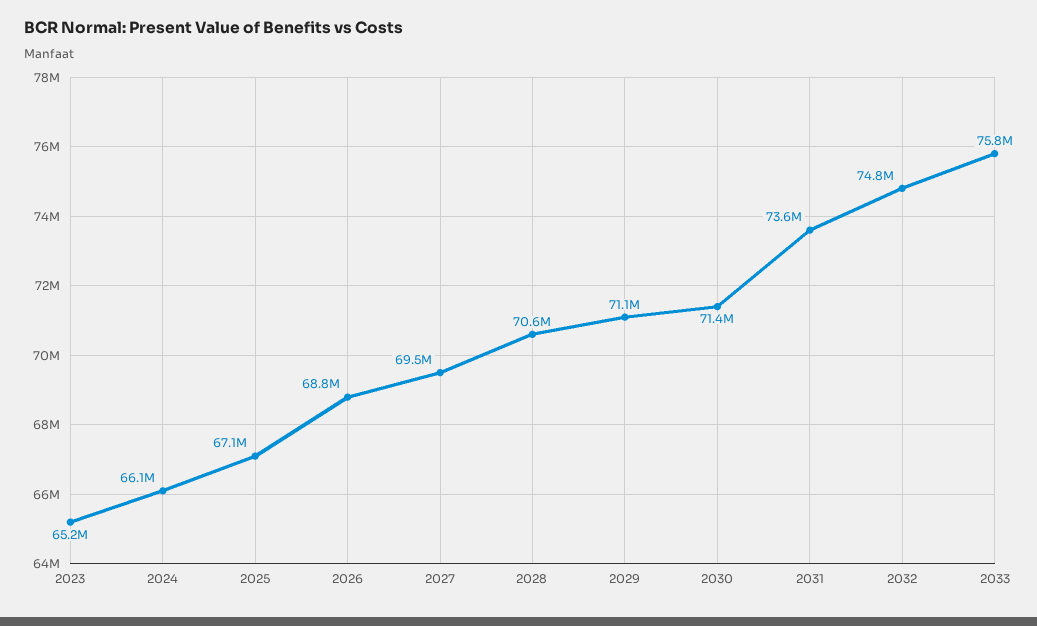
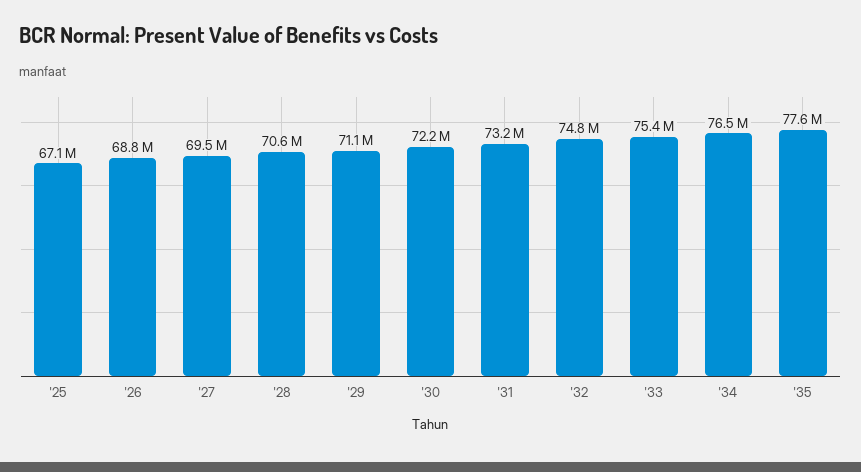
2023: 65200000 -> none
2024: 66100000 -> none
2030: 71400000 -> 72200000
2031: 73600000 -> 73200000
2033: 75800000 -> 75400000
'34: none -> 76500000
'35: none -> 77600000

